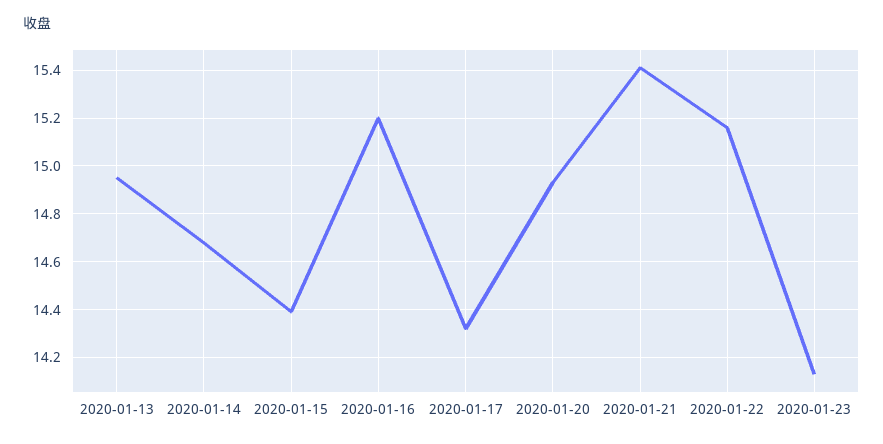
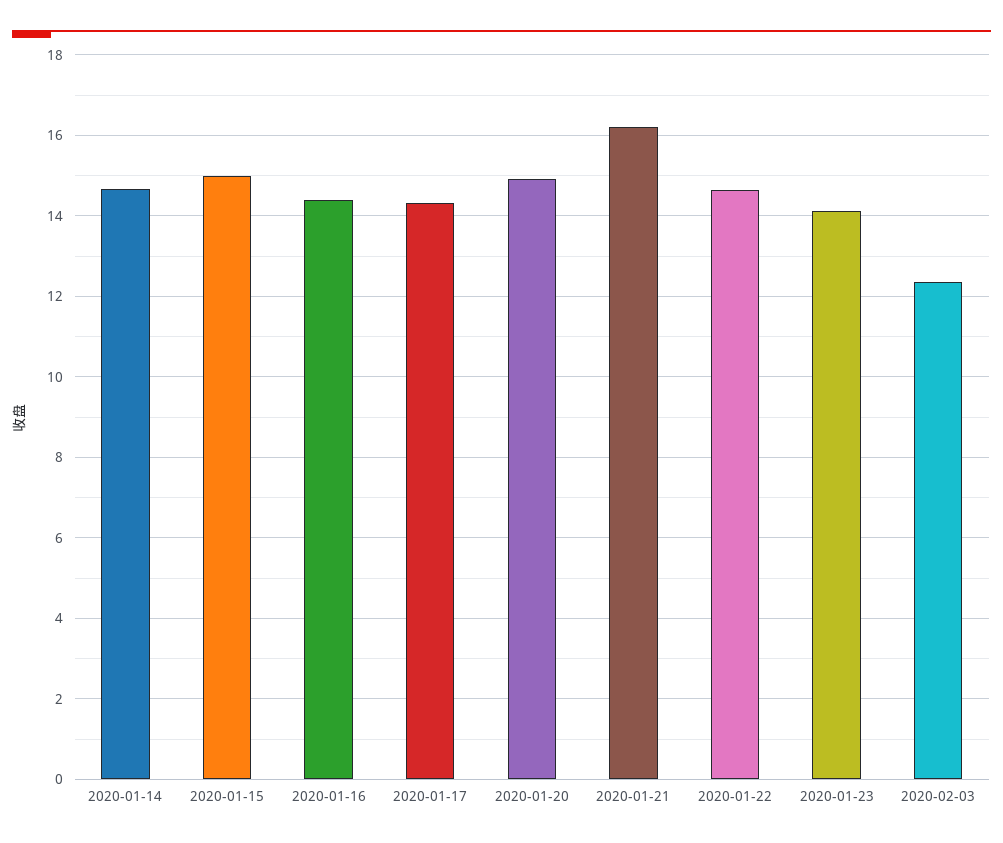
2020-01-13: 14.95 -> none
2020-01-15: 14.4 -> 15
2020-01-16: 15.2 -> 14.4
2020-01-21: 15.4 -> 16.2
2020-01-22: 15.15 -> 14.6
2020-02-03: none -> 12.4

